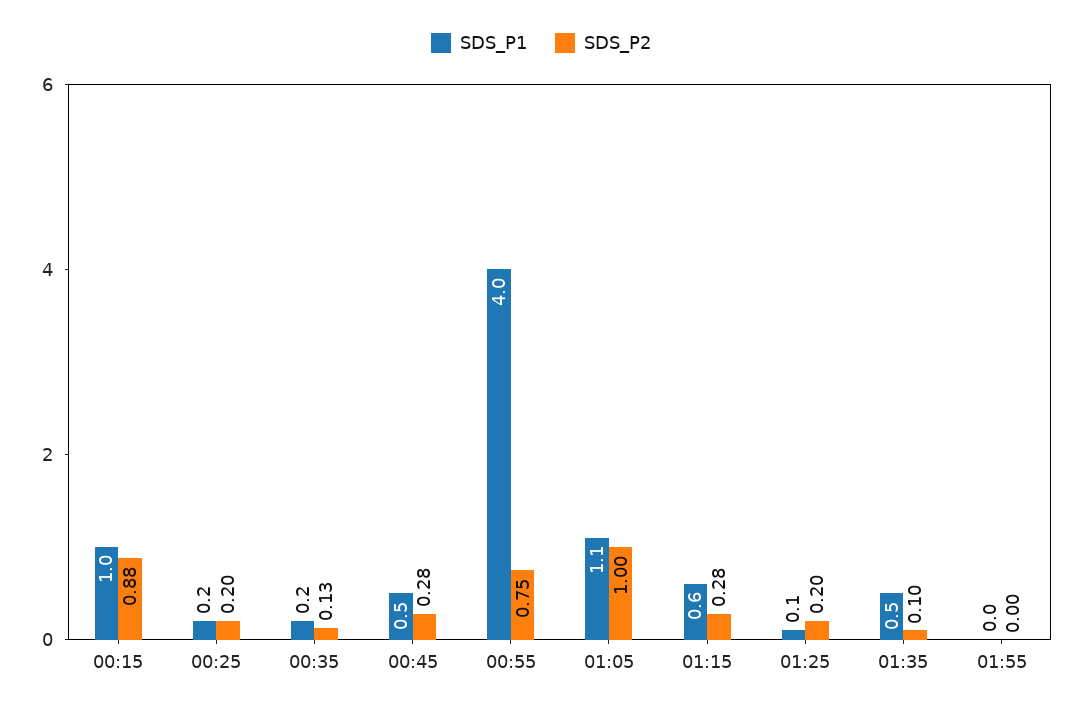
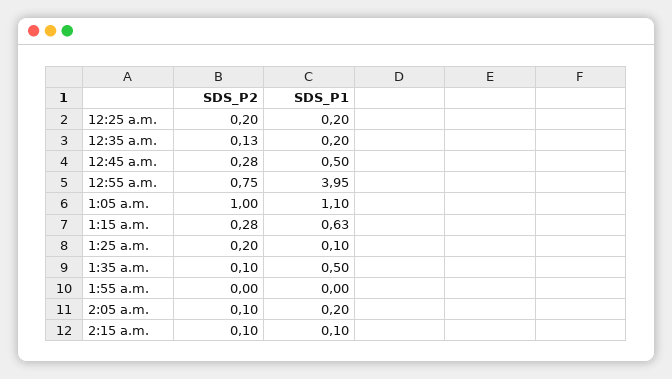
SDS_P1, 00:15: 1 -> none
SDS_P2, 00:15: 0.88 -> none
SDS_P2, 2:05 a.m.: none -> 0.1
SDS_P1, 2:05 a.m.: none -> 0.2
SDS_P2, 2:15 a.m.: none -> 0.1
SDS_P1, 2:15 a.m.: none -> 0.1

